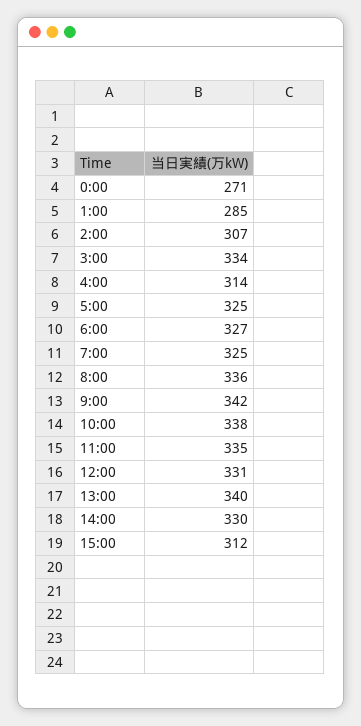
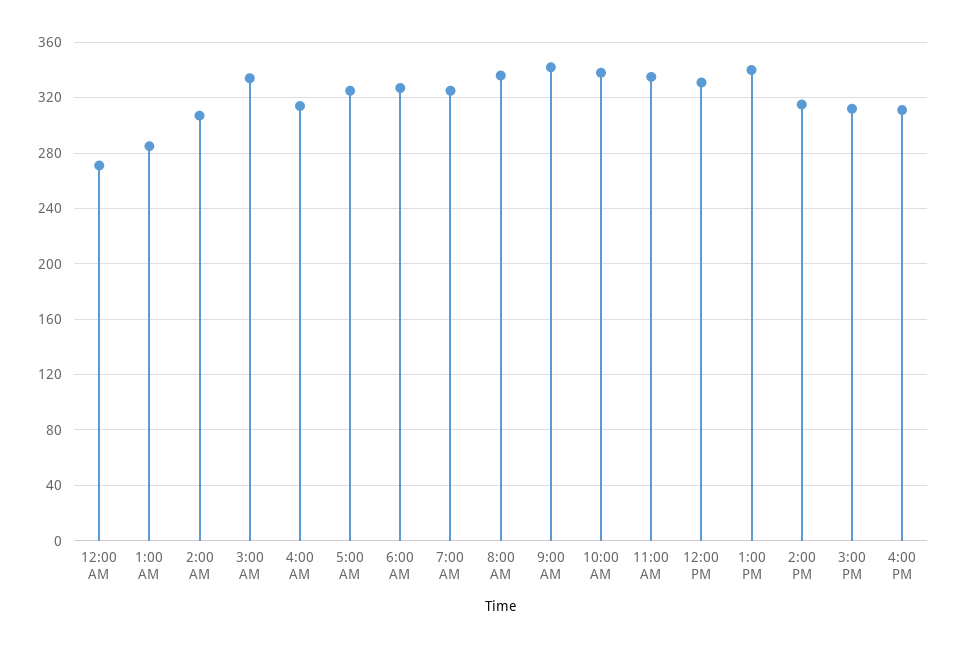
14:00: 330 -> 315
4:00 PM: none -> 310

